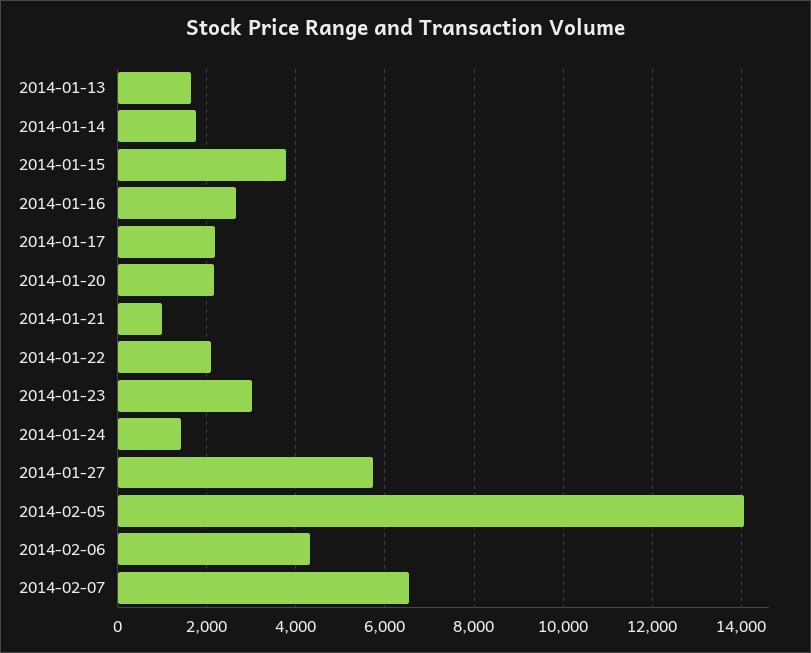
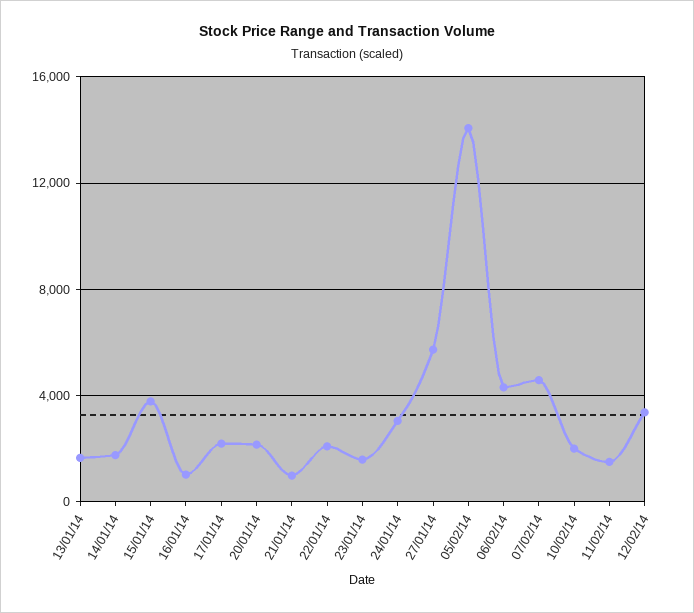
2014-01-16: 2600 -> 1000
2014-01-23: 3000 -> 1500
2014-01-24: 1400 -> 3000
2014-02-07: 6600 -> 4500
10/02/14: none -> 2000
11/02/14: none -> 1500
12/02/14: none -> 3500

